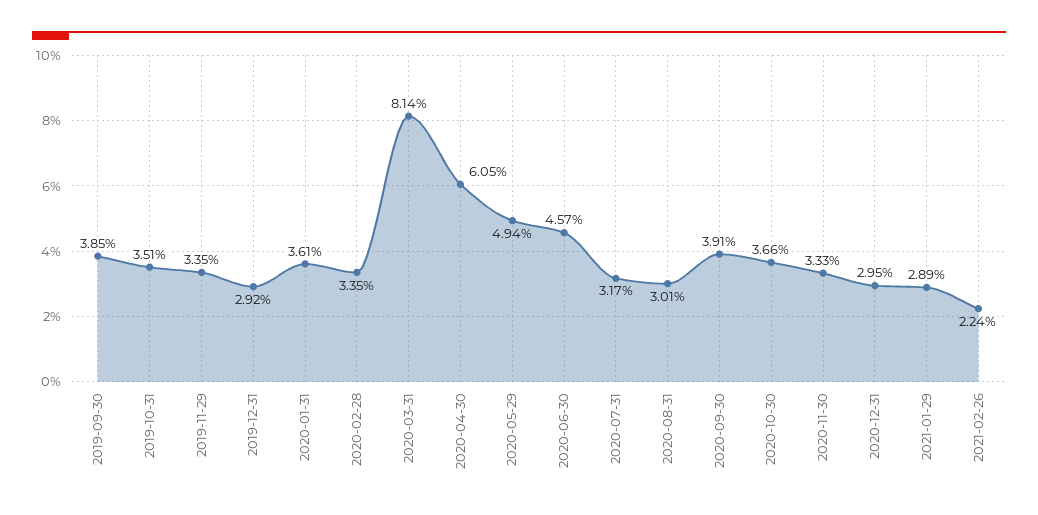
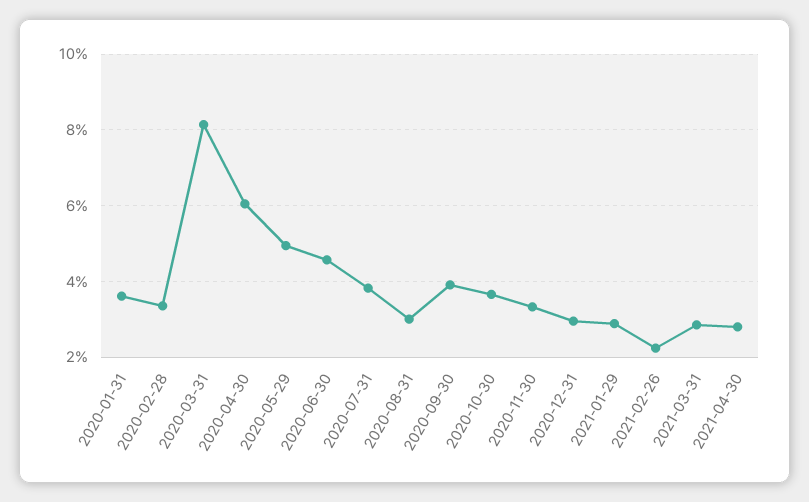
2019-09-30: 3.85 -> none
2019-10-31: 3.51 -> none
2019-11-29: 3.35 -> none
2019-12-31: 2.92 -> none
2020-07-31: 3.17 -> 3.8
2021-03-31: none -> 2.8
2021-04-30: none -> 2.8

